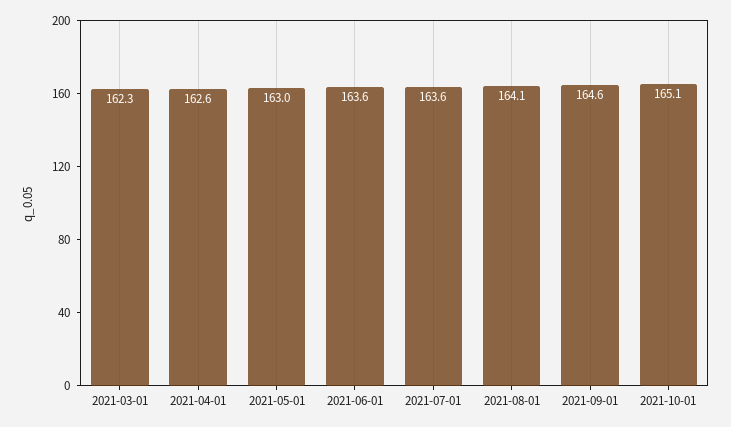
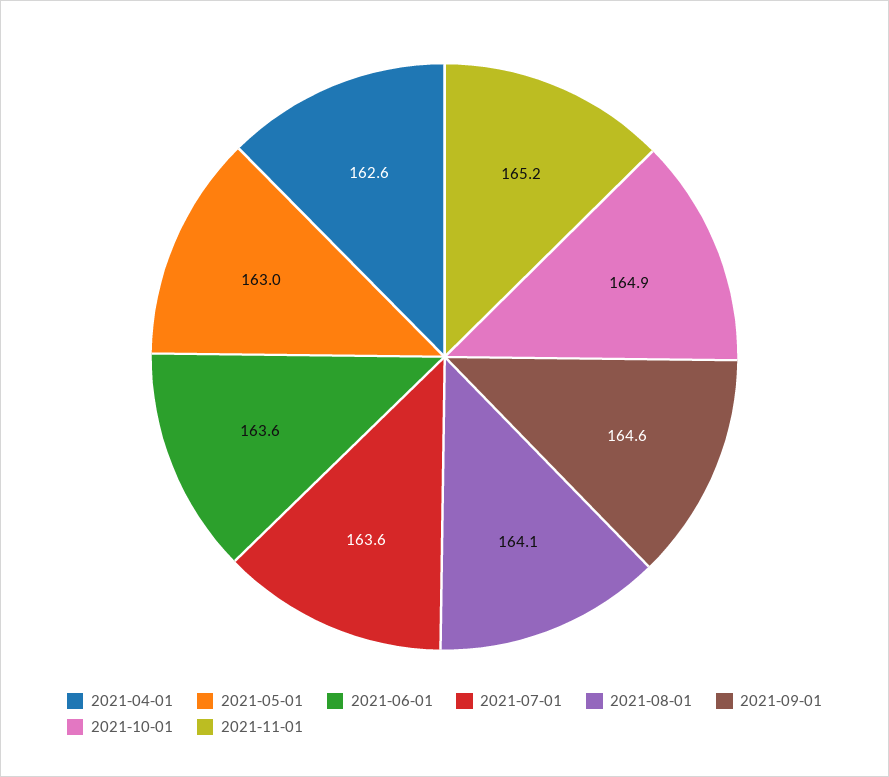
2021-03-01: 162.3 -> none
2021-10-01: 165.1 -> 164.9
2021-11-01: none -> 165.2

